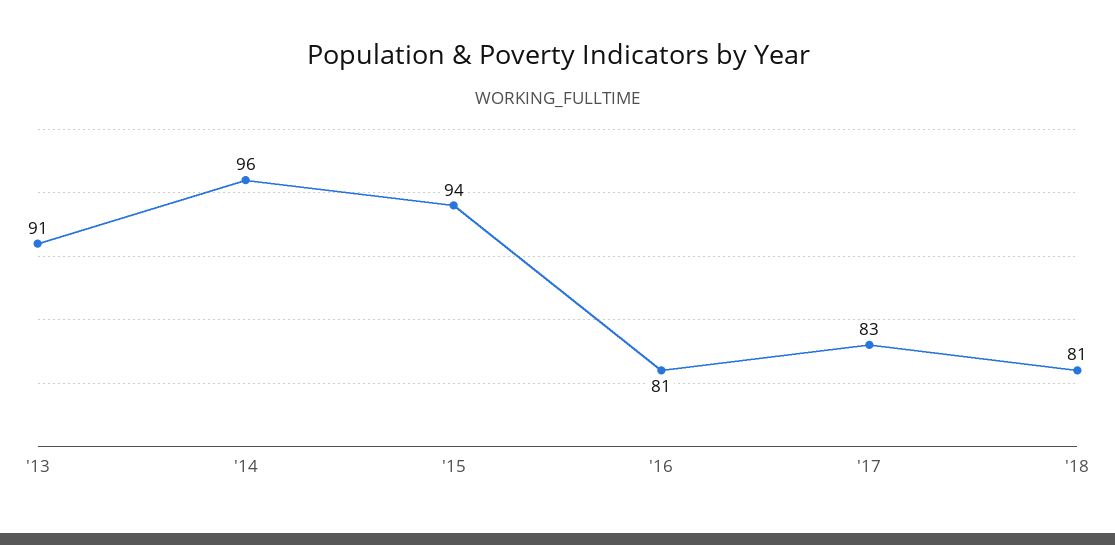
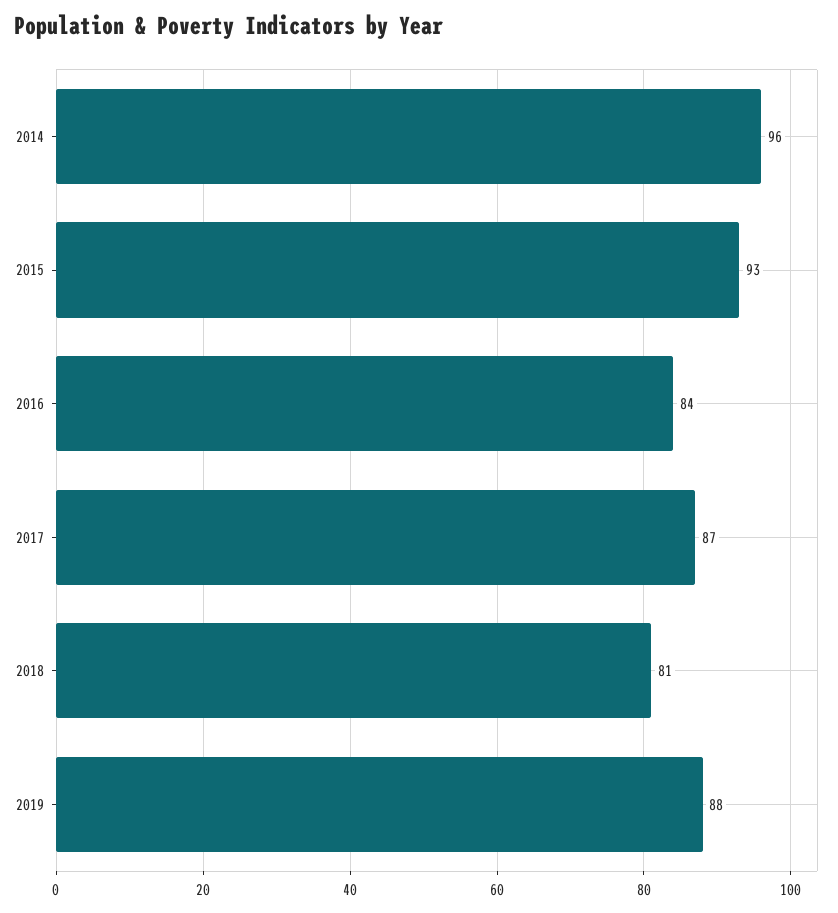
'13: 91 -> none
'15: 94 -> 93
'16: 81 -> 84
'17: 83 -> 87
2019: none -> 88

